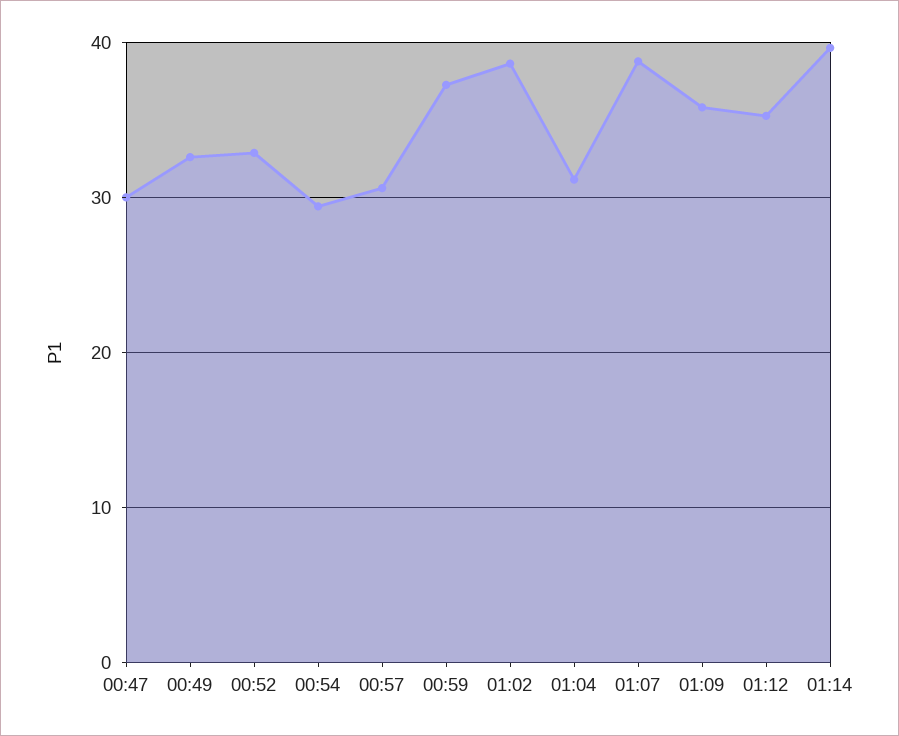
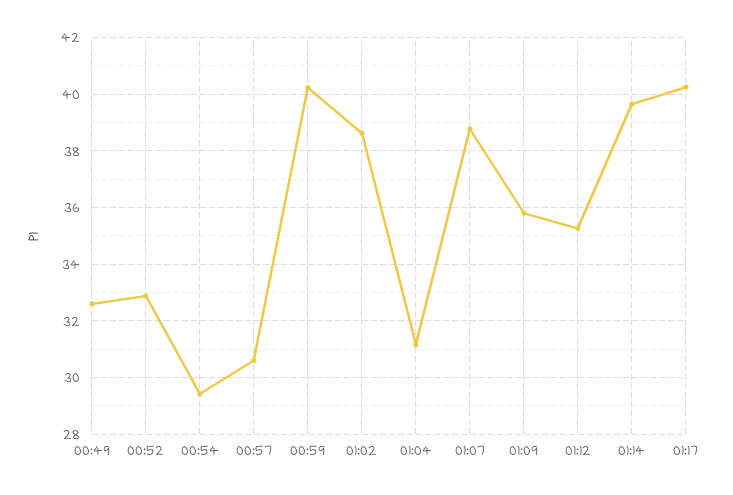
00:47: 30 -> none
00:59: 37 -> 40.25
01:17: none -> 40.25

